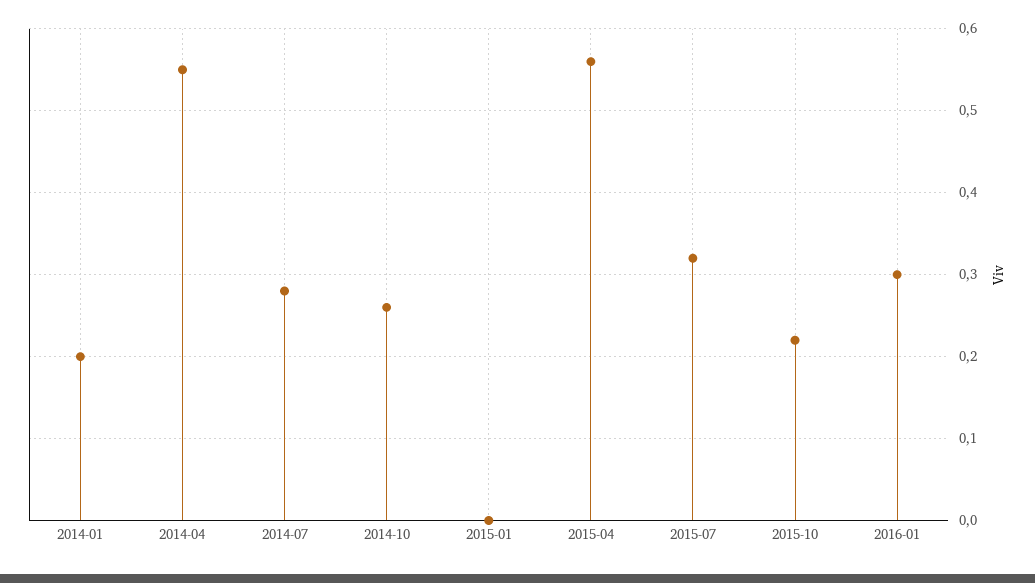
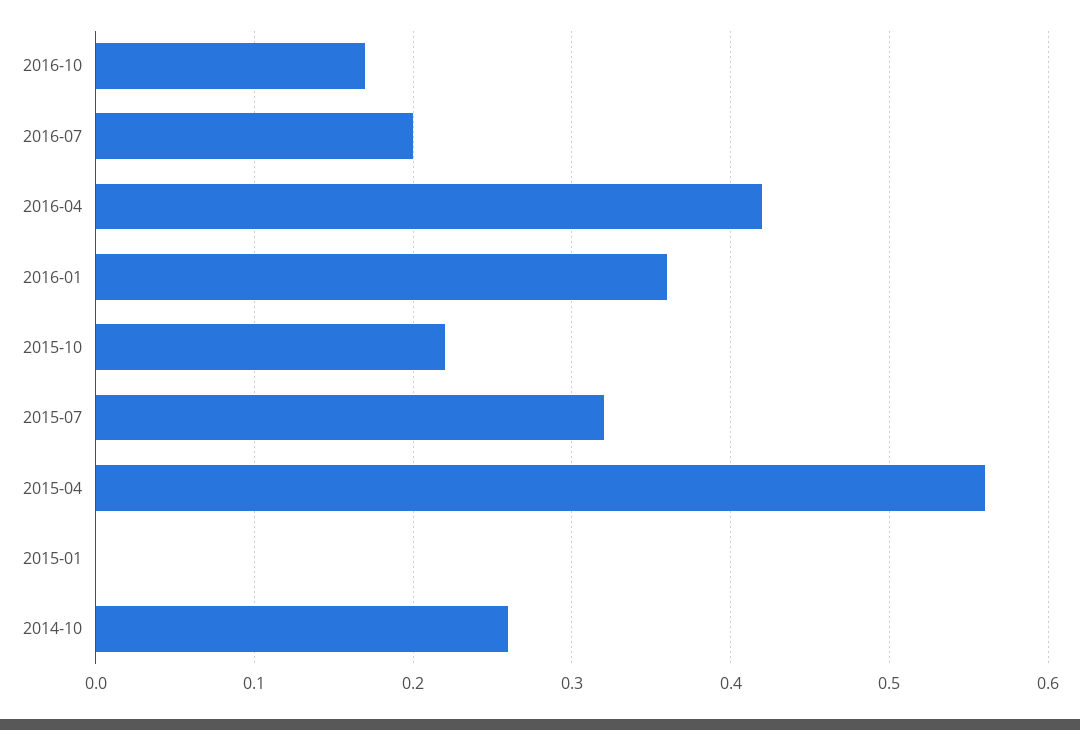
2014-01: 0.2 -> none
2014-04: 0.55 -> none
2014-07: 0.28 -> none
2016-01: 0.3 -> 0.36
2016-10: none -> 0.17
2016-07: none -> 0.2
2016-04: none -> 0.42

